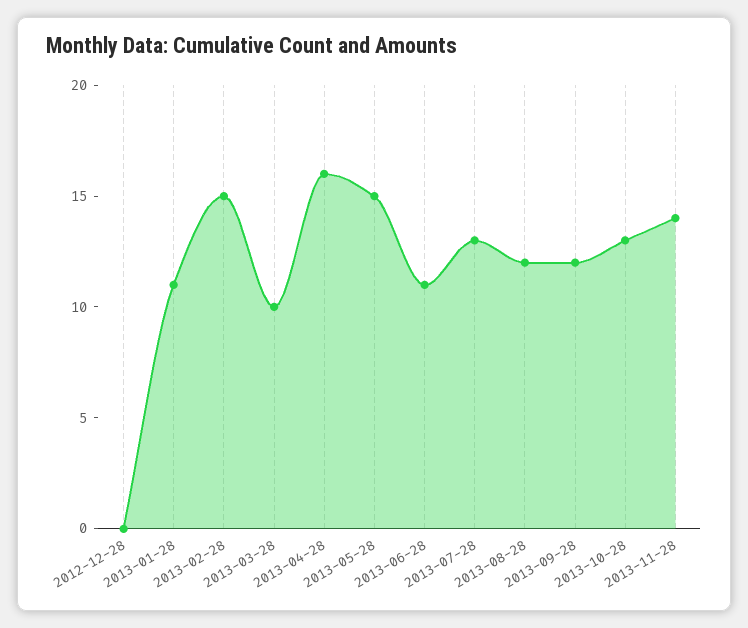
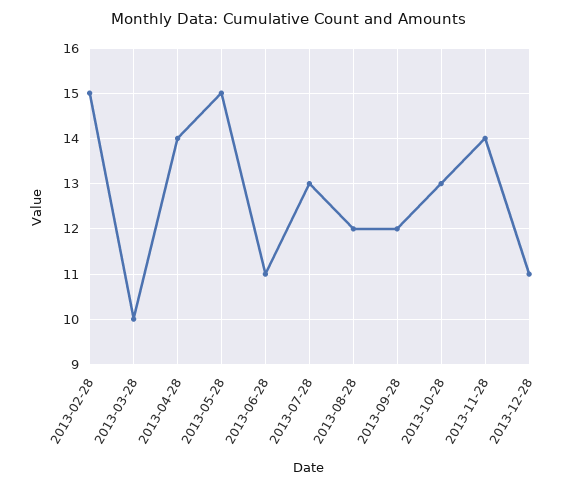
2012-12-28: 0 -> none
2013-01-28: 11 -> none
2013-04-28: 16 -> 14
2013-12-28: none -> 11

